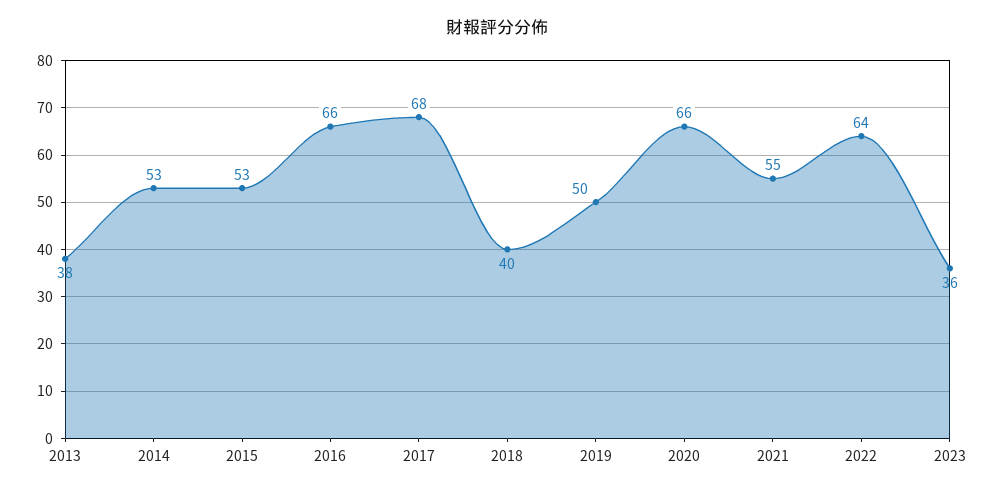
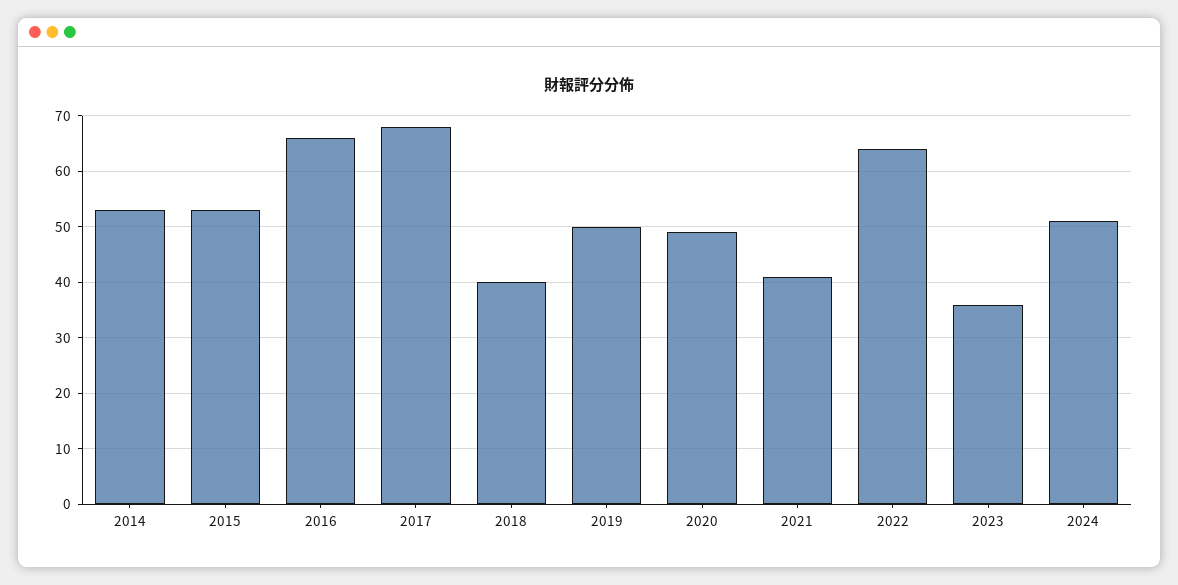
2013: 38 -> none
2020: 66 -> 50
2021: 55 -> 40
2024: none -> 50

